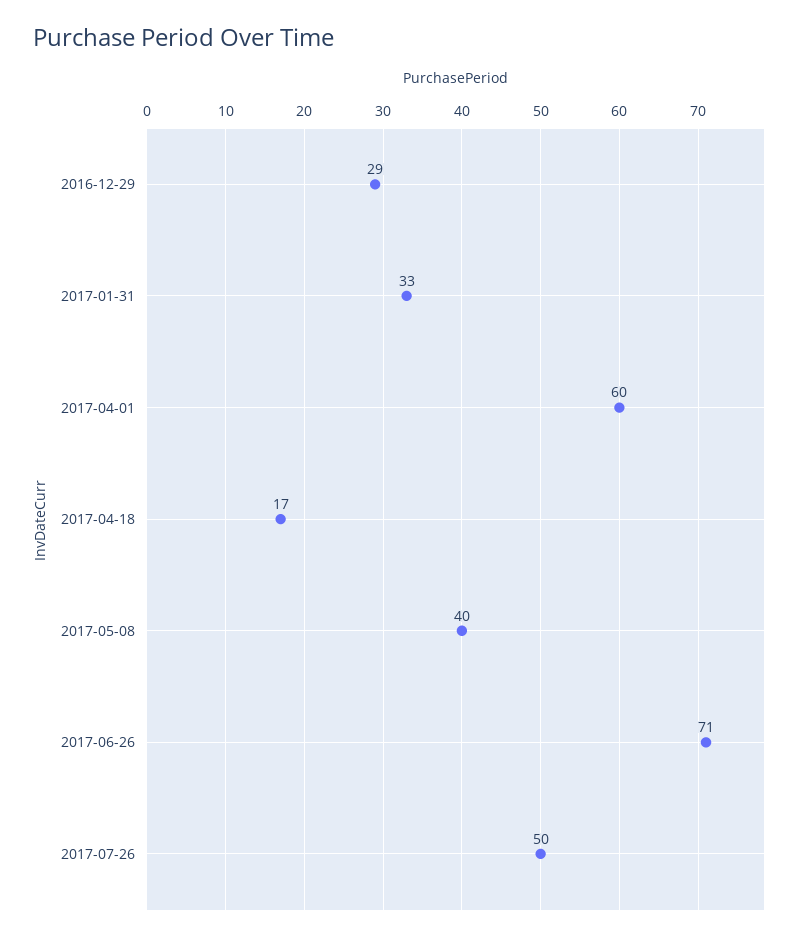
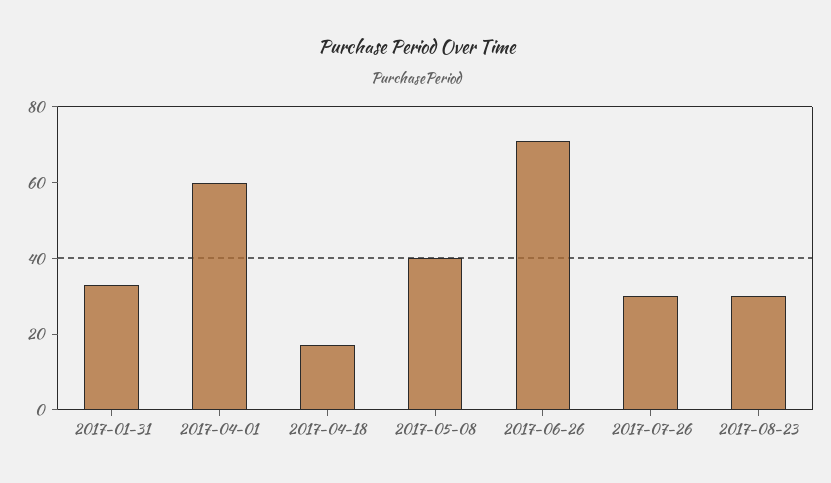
2016-12-29: 29 -> none
2017-07-26: 50 -> 30
2017-08-23: none -> 30

